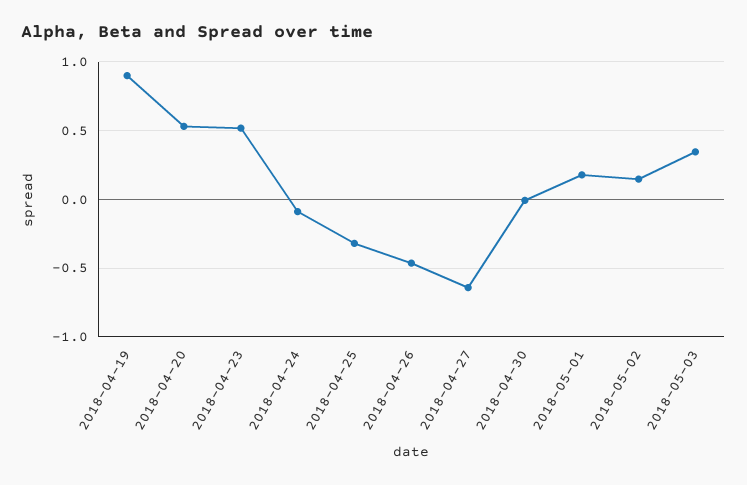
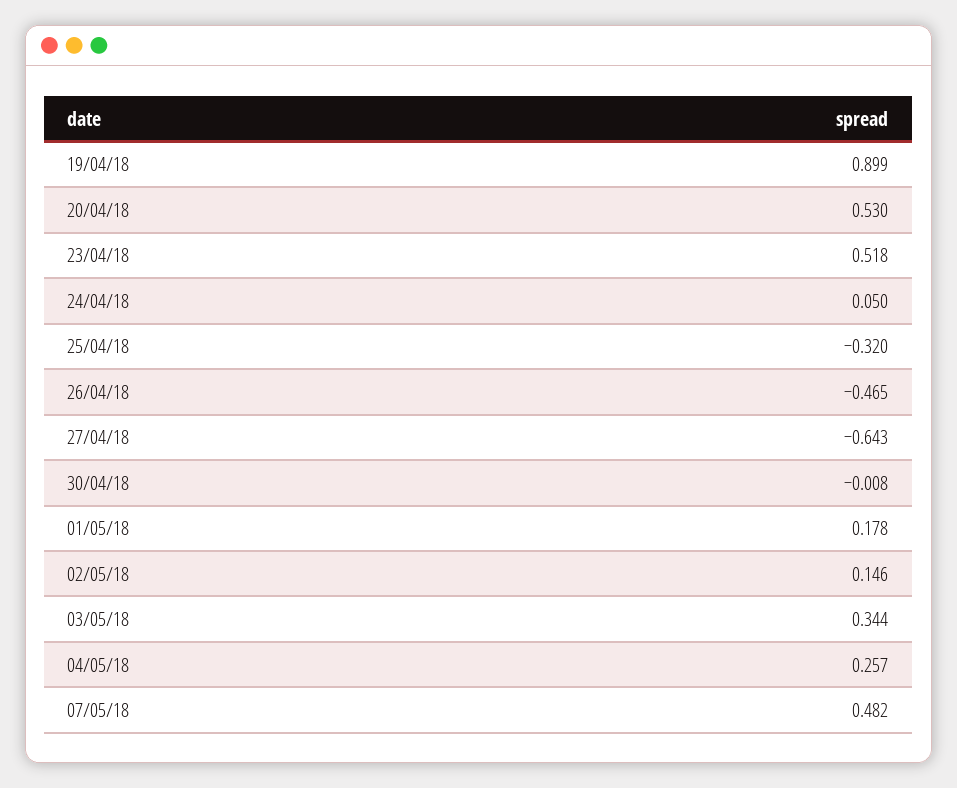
2018-04-24: -0.1 -> 0.05
04/05/18: none -> 0.257
07/05/18: none -> 0.482

